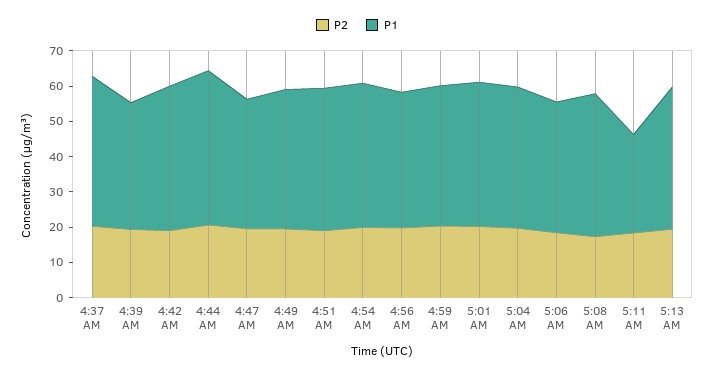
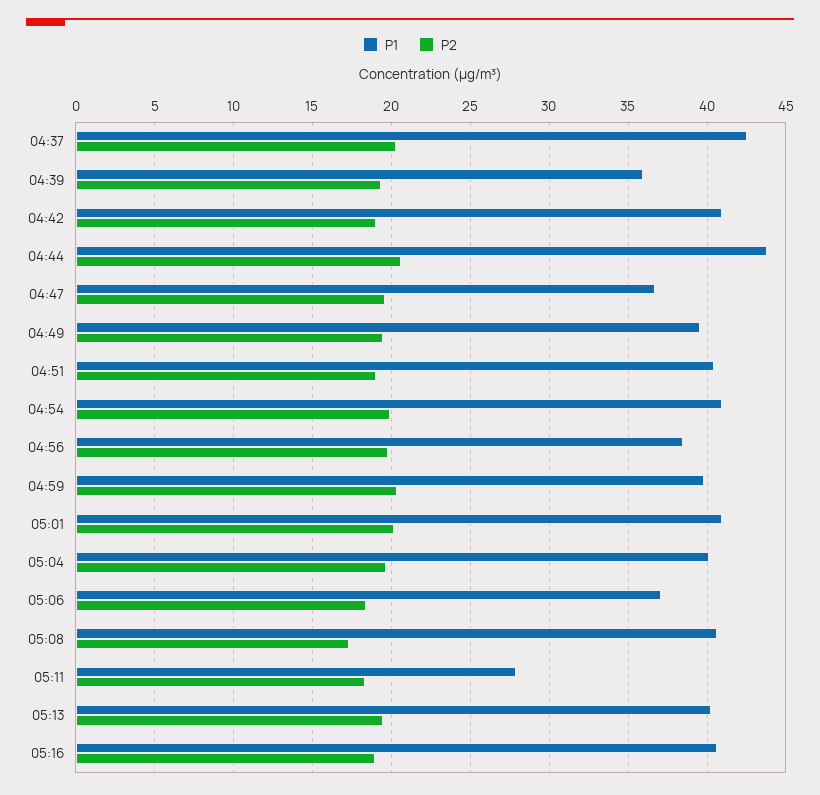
P1, 05:16: none -> 40.5
P2, 05:16: none -> 19

